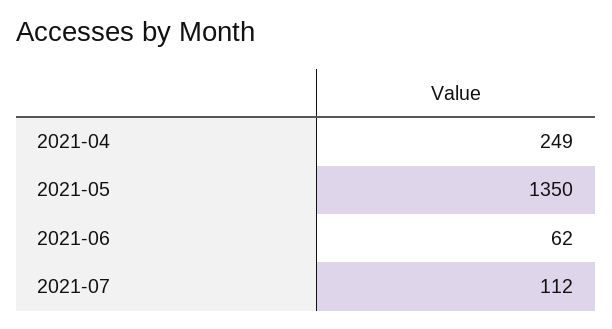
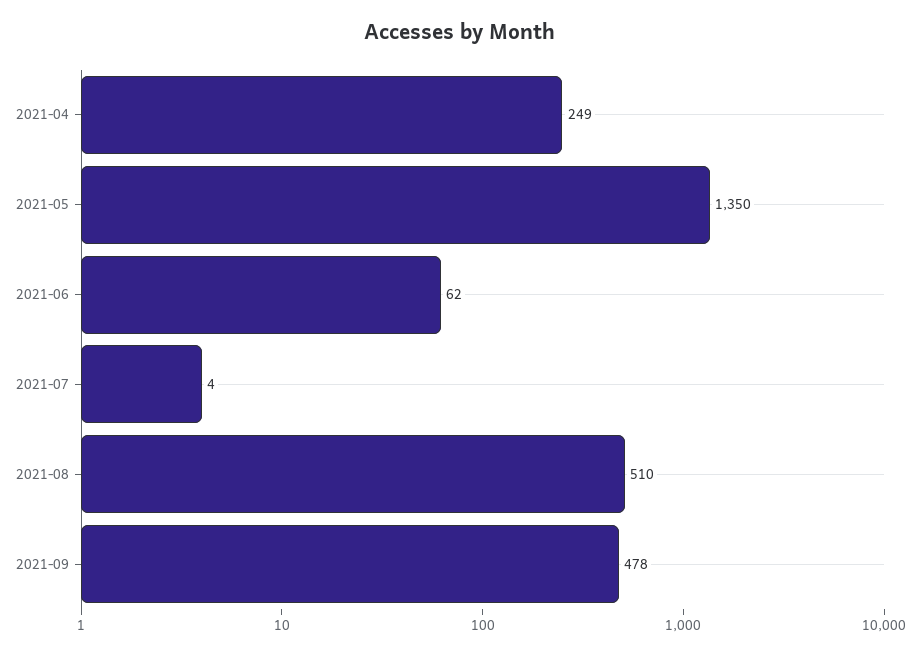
2021-07: 112 -> 4
2021-08: none -> 510
2021-09: none -> 478

